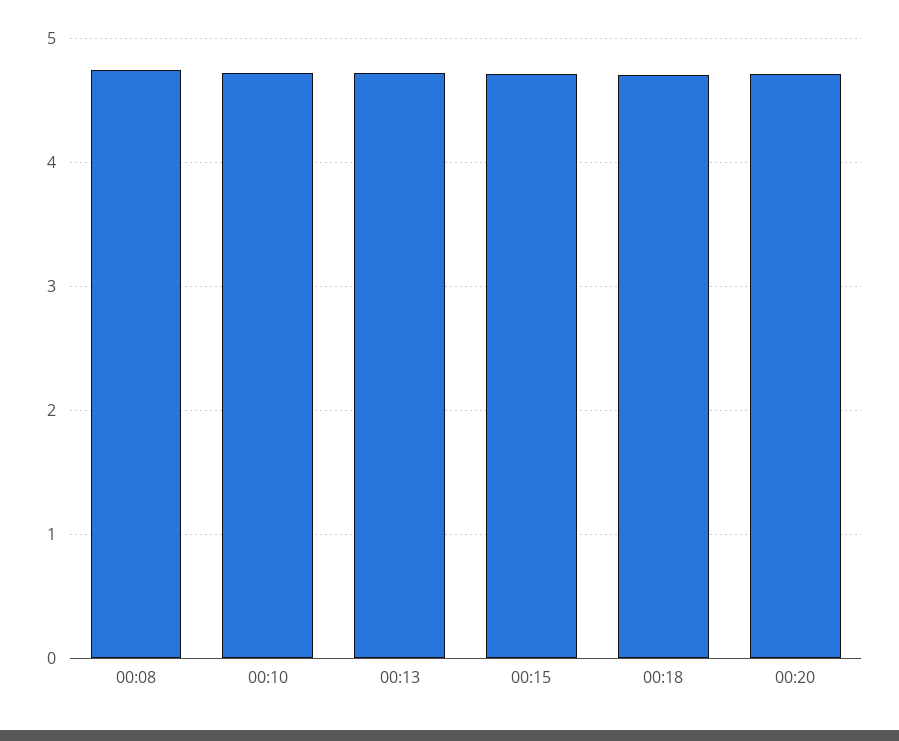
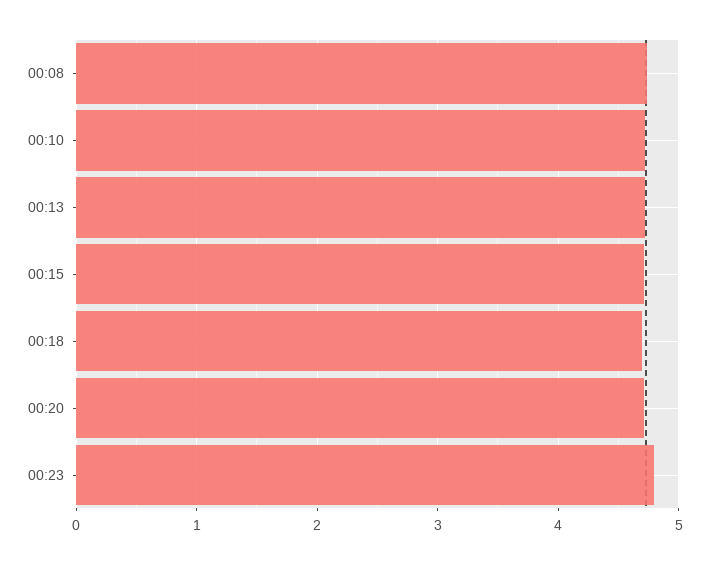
00:23: none -> 4.8

